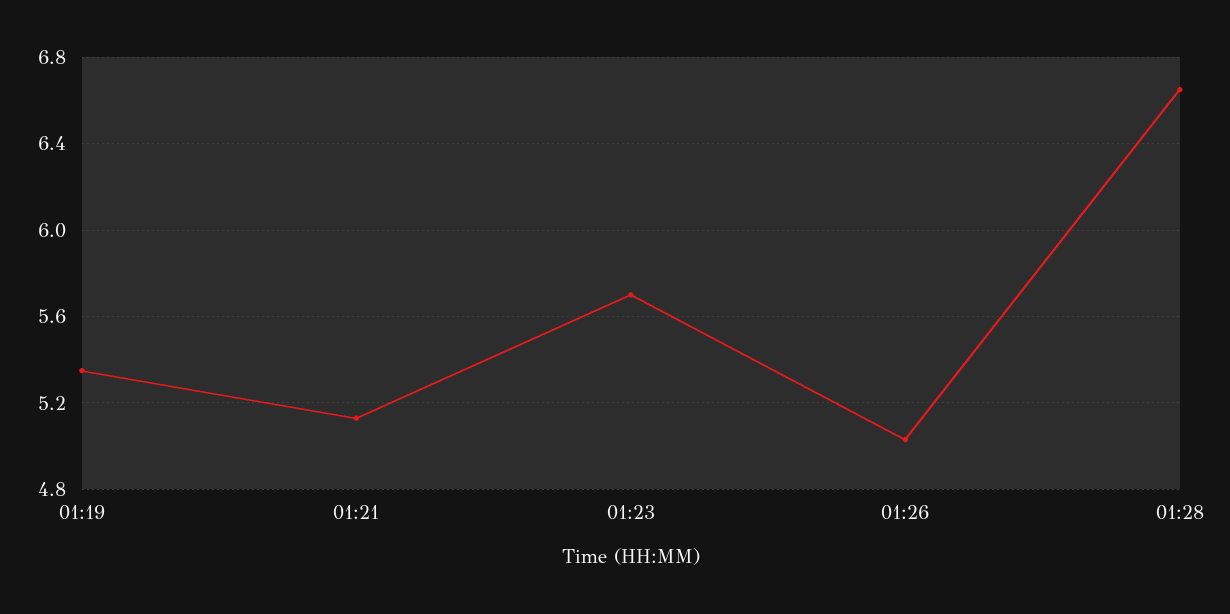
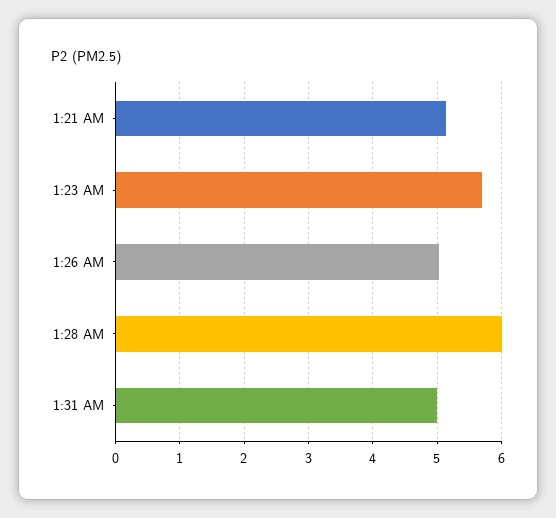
01:19: 5.35 -> none
01:28: 6.65 -> 6
1:31 AM: none -> 5

